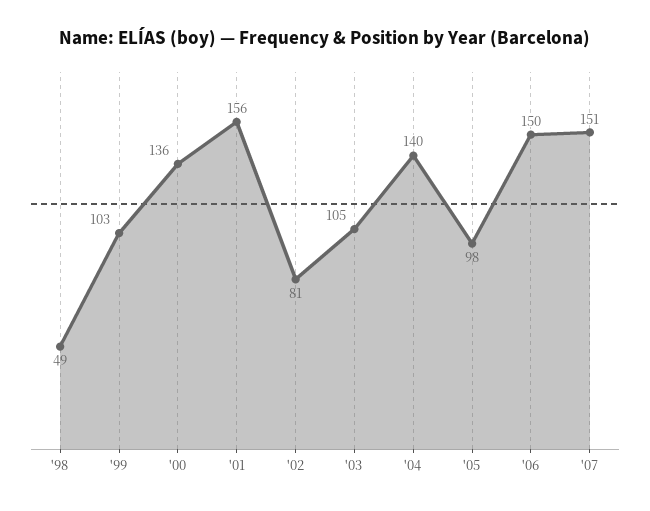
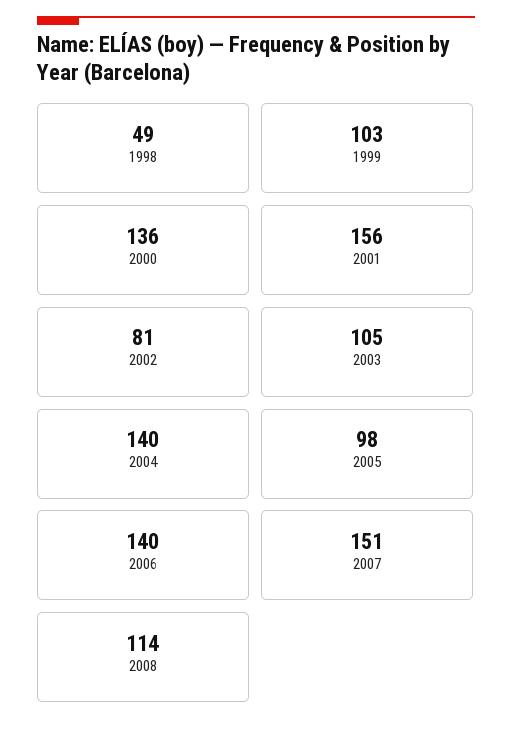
'06: 150 -> 140
2008: none -> 114

